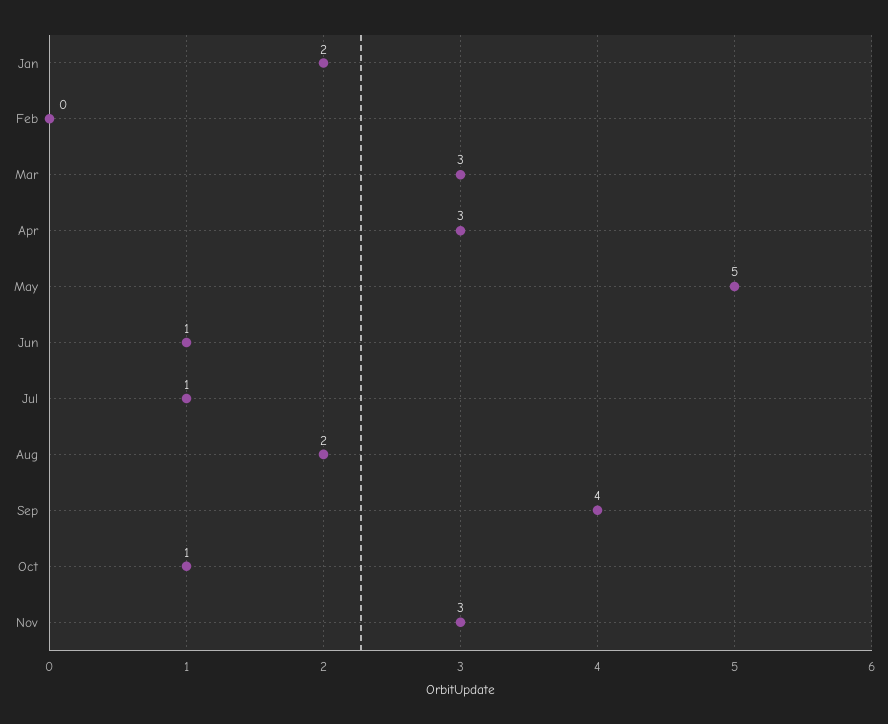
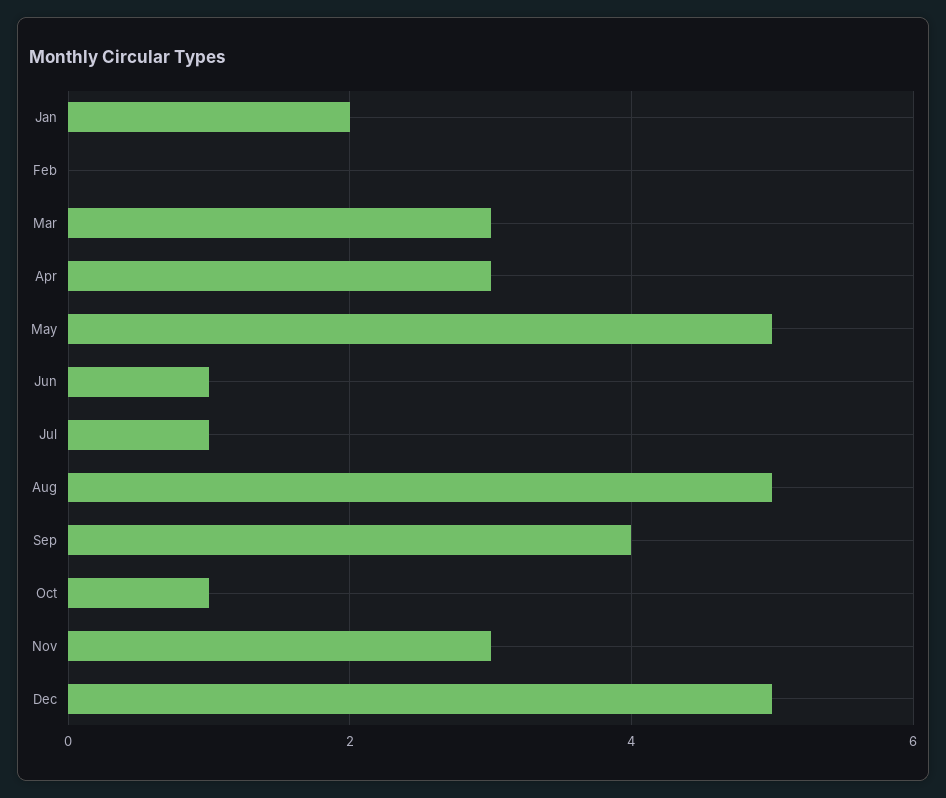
Aug: 2 -> 5
Dec: none -> 5

